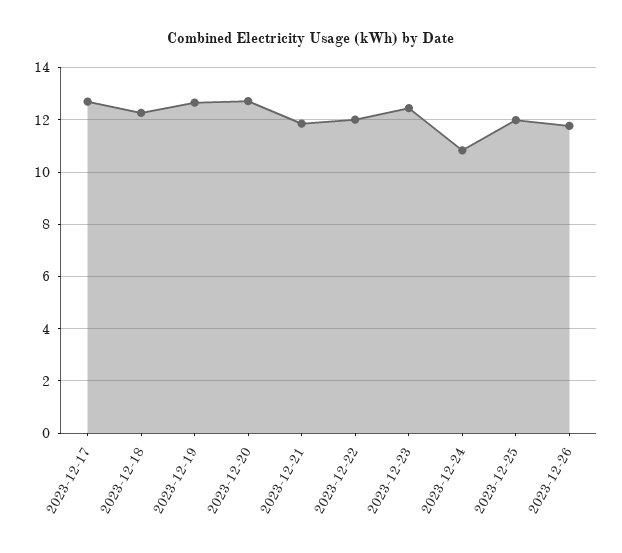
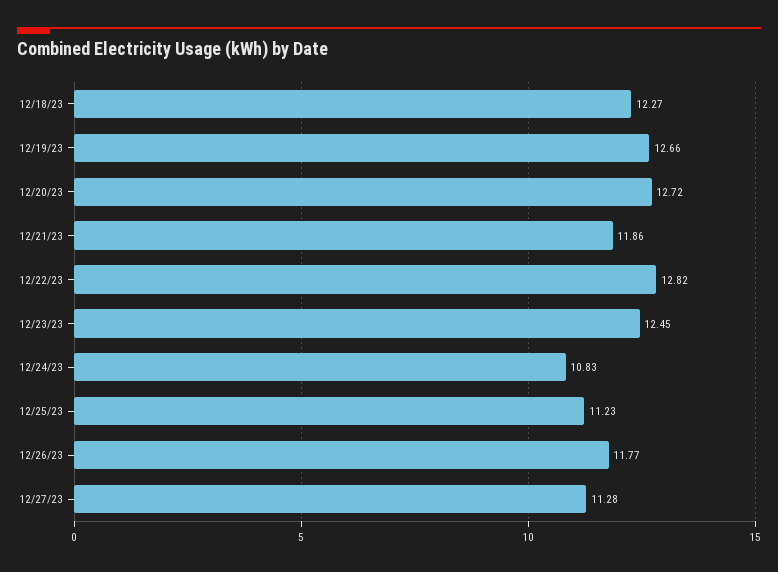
2023-12-17: 12.75 -> none
2023-12-22: 12 -> 12.82
2023-12-25: 12 -> 11.23
12/27/23: none -> 11.28

